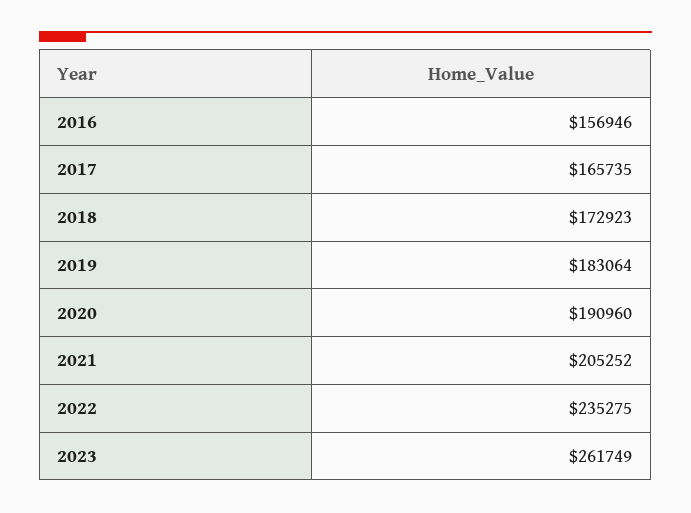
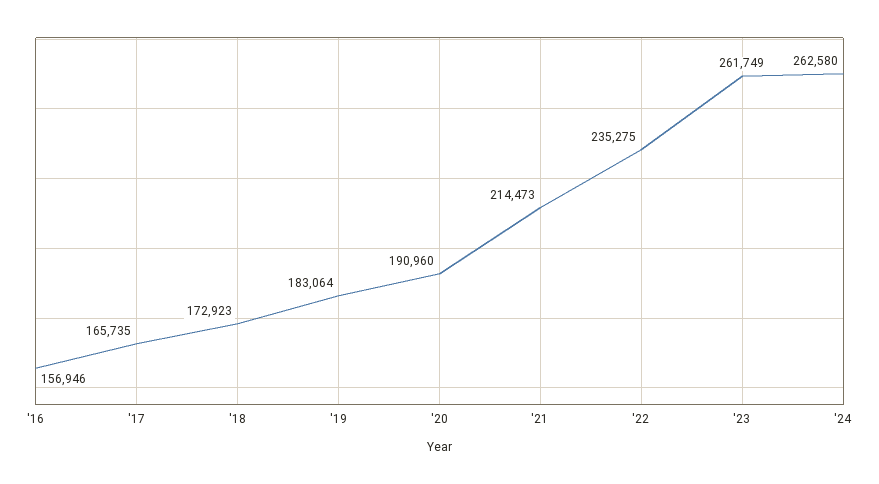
2021: 205252 -> 214473
'24: none -> 262580

